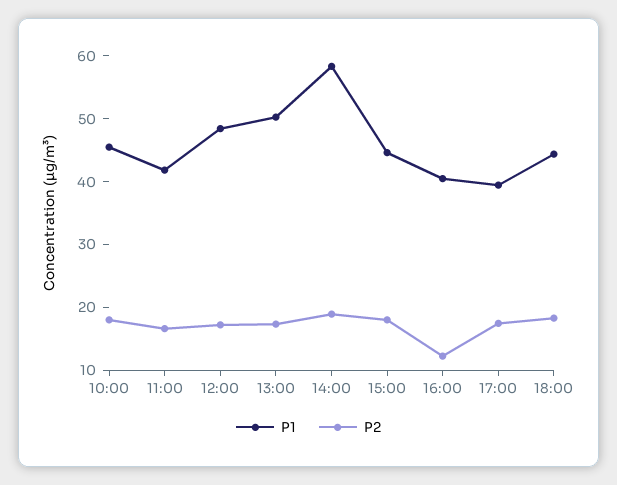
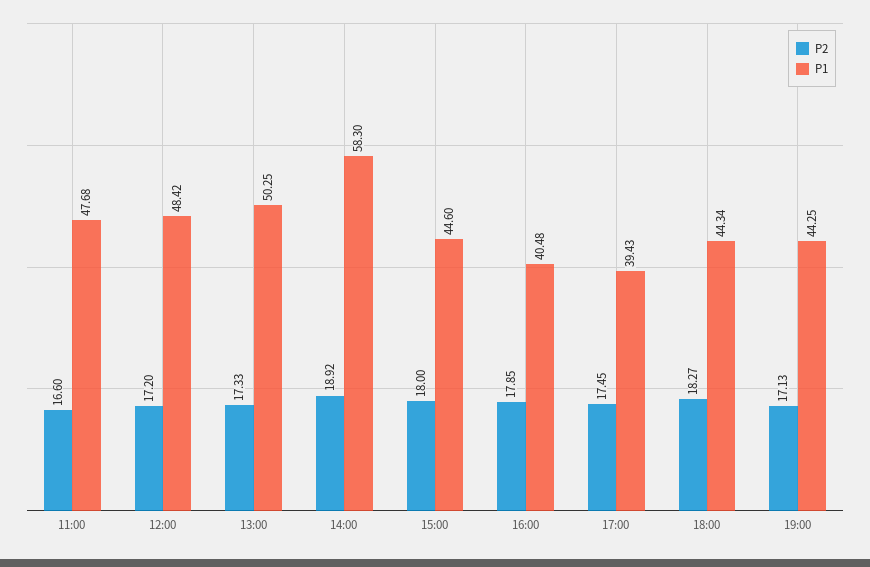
P1, 10:00: 46 -> none
P2, 10:00: 18 -> none
P1, 11:00: 42 -> 47.68
P2, 16:00: 12 -> 17.85
P2, 19:00: none -> 17.13
P1, 19:00: none -> 44.25

